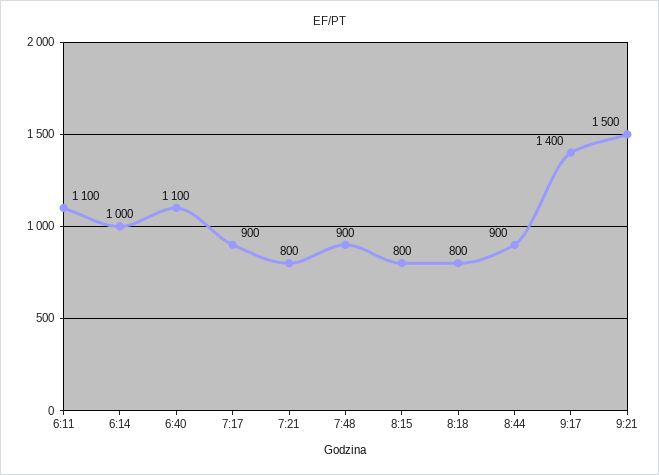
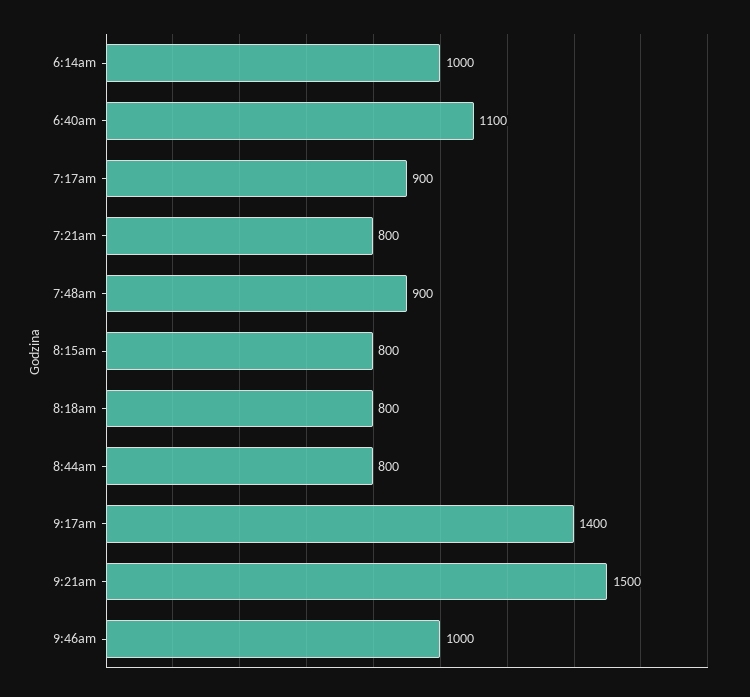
6:11: 1100 -> none
8:44: 900 -> 800
9:46am: none -> 1000

